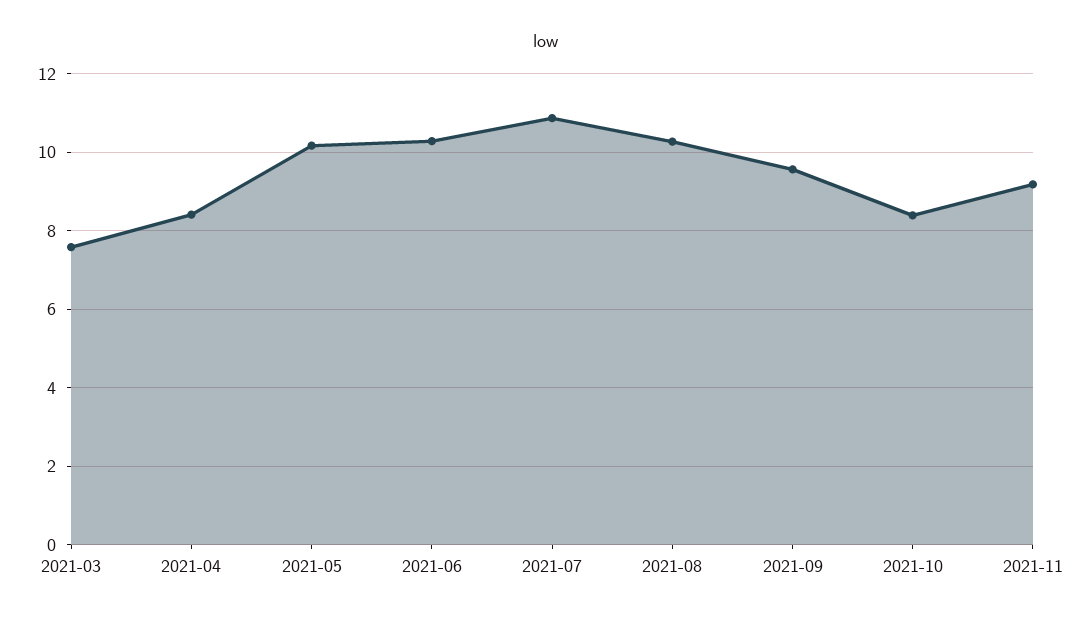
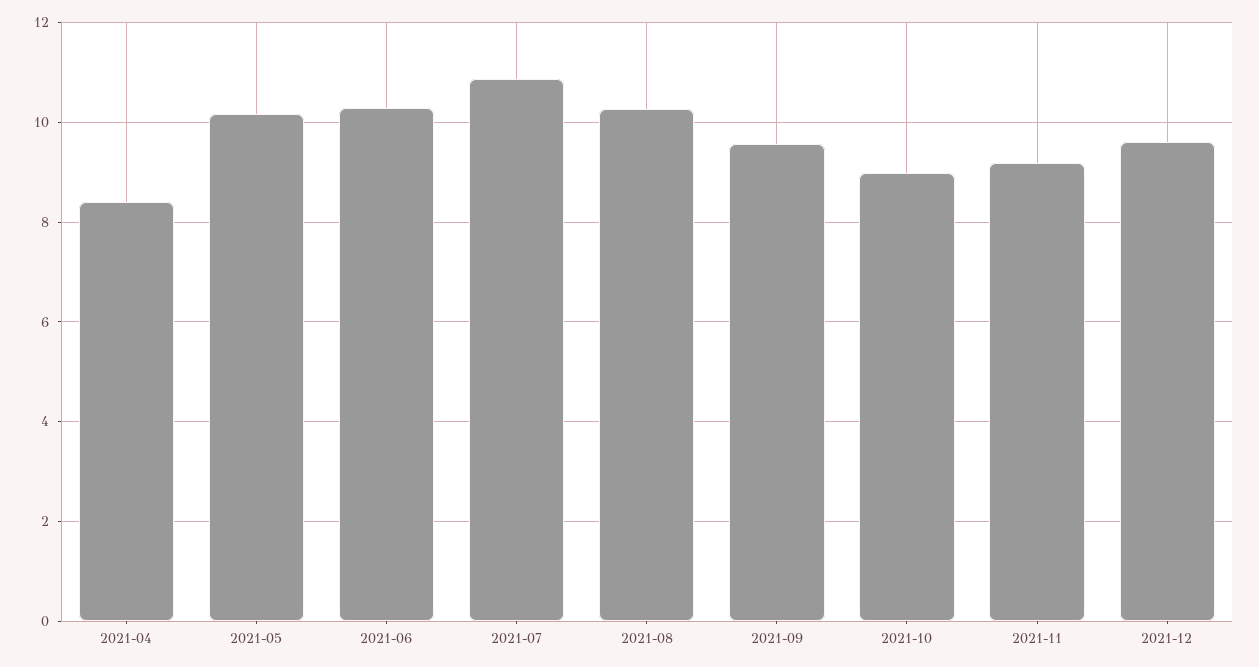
2021-03: 7.6 -> none
2021-10: 8.4 -> 9
2021-12: none -> 9.6

